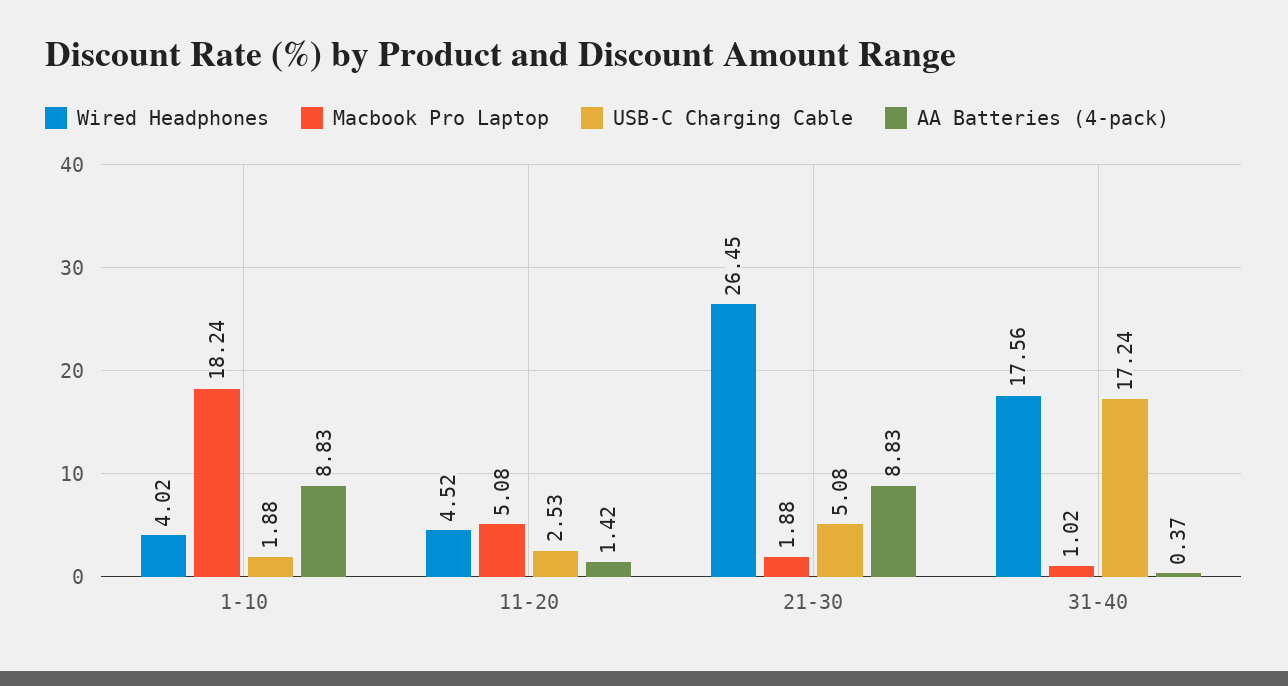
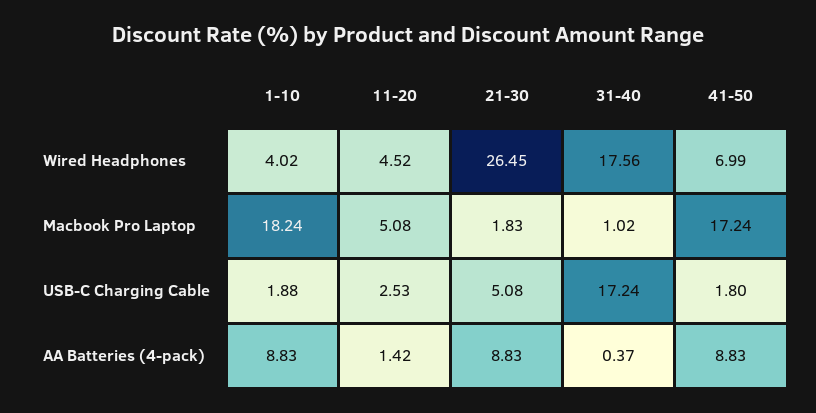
Macbook Pro Laptop, 21-30: 1.88 -> 1.83
Wired Headphones, 41-50: none -> 6.99
Macbook Pro Laptop, 41-50: none -> 17.24
USB-C Charging Cable, 41-50: none -> 1.8
AA Batteries (4-pack), 41-50: none -> 8.83

